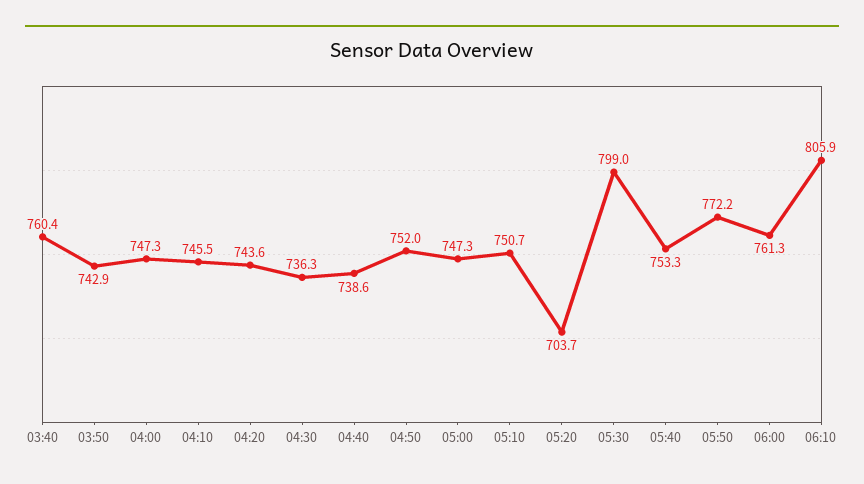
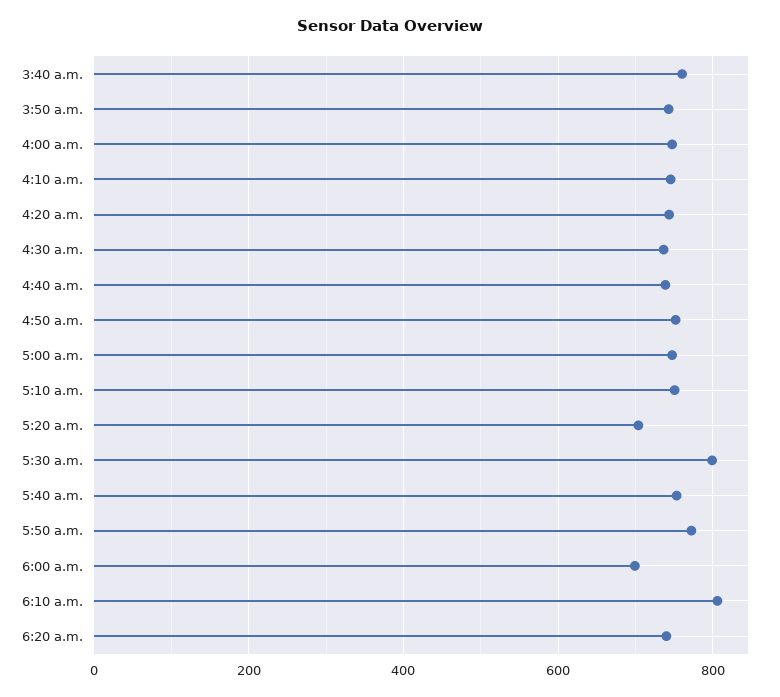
06:00: 761.3 -> 700
6:20 a.m.: none -> 740

